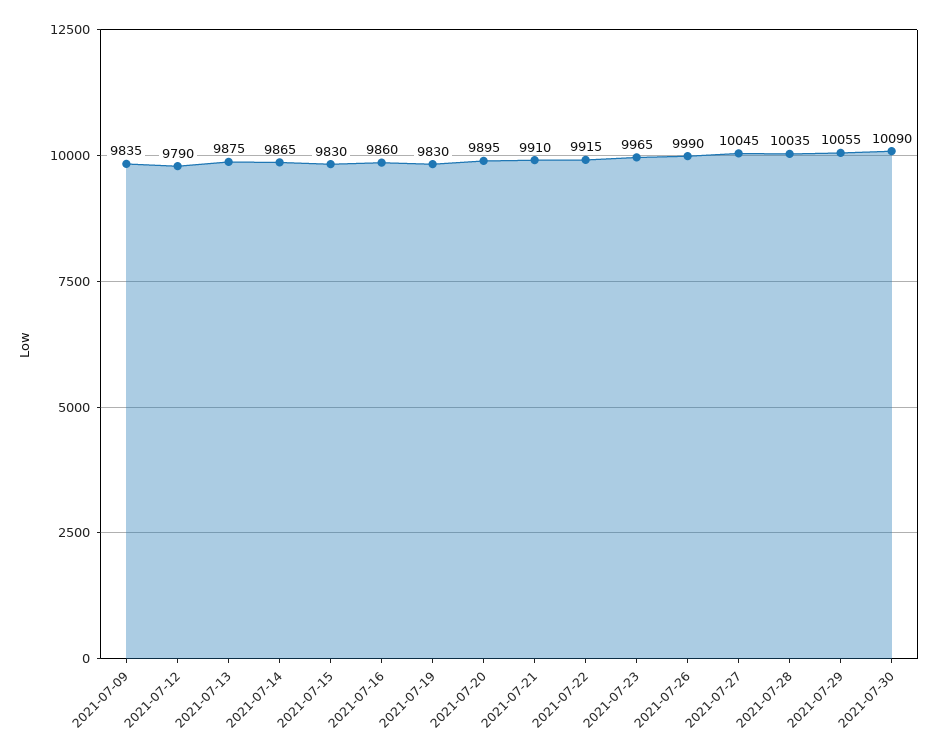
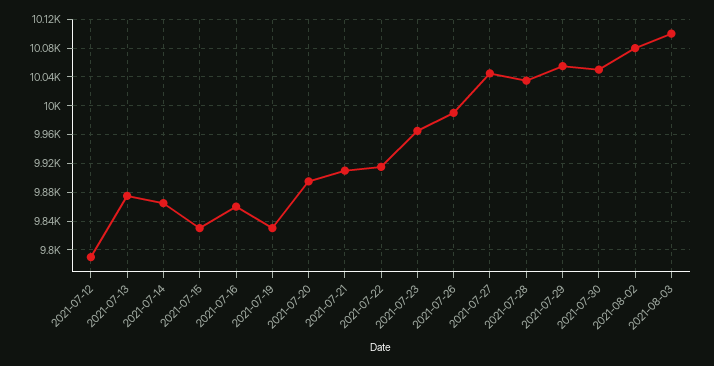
2021-07-09: 9835 -> none
2021-07-30: 10090 -> 10050
2021-08-02: none -> 10080
2021-08-03: none -> 10100

